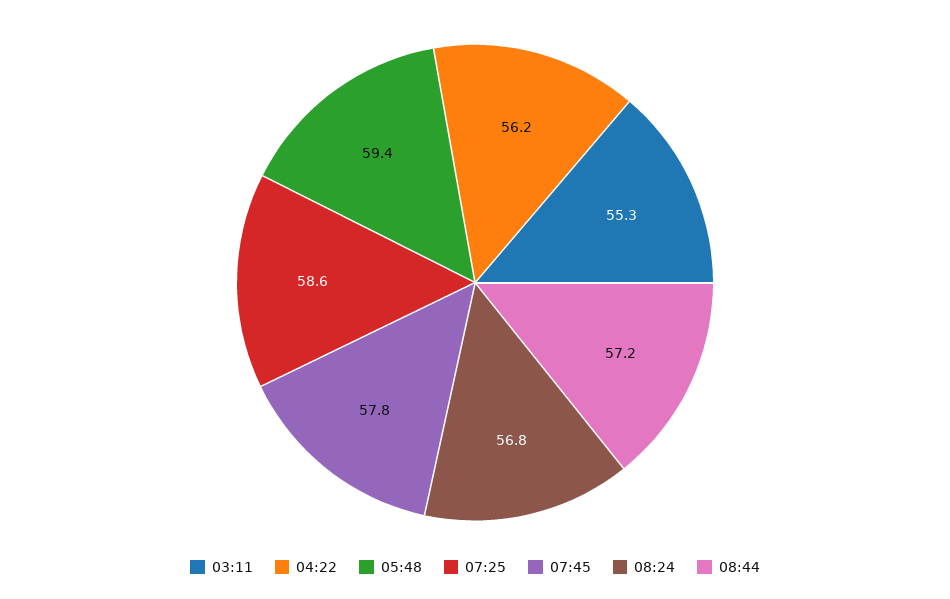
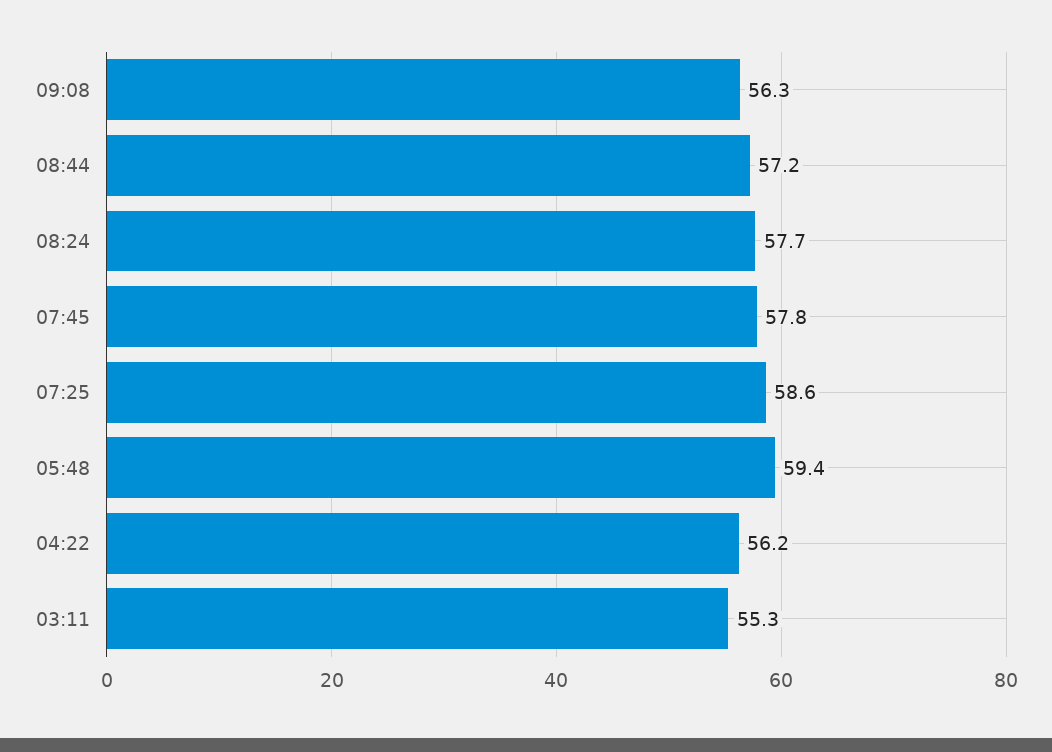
08:24: 56.8 -> 57.7
09:08: none -> 56.3

